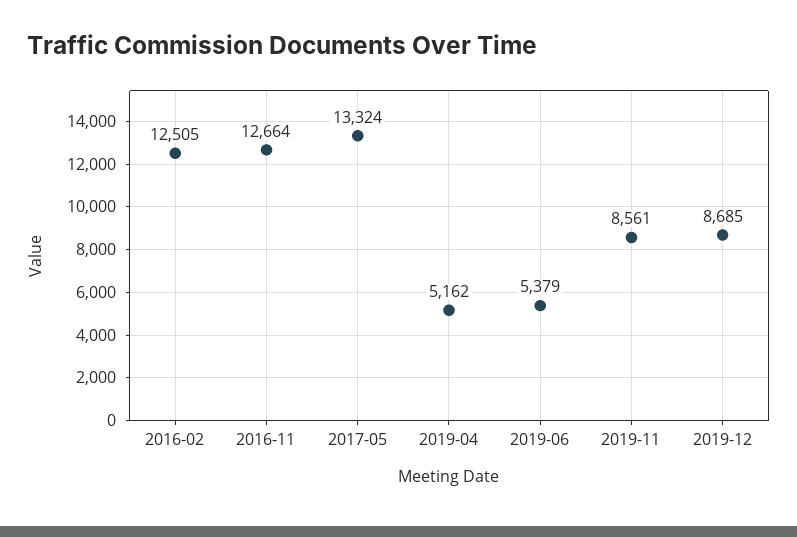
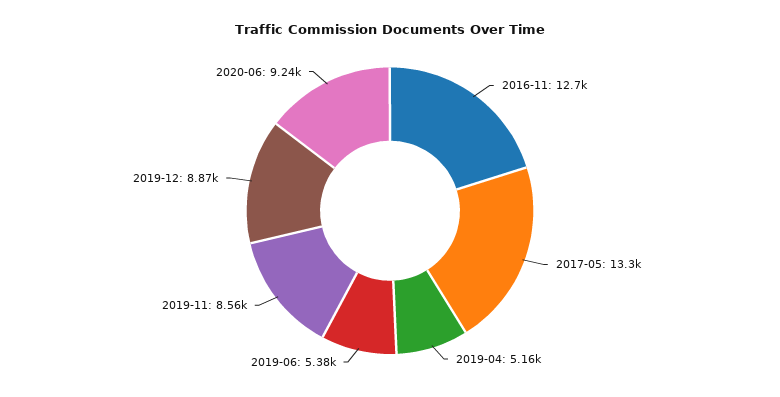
2016-02: 12505 -> none
2019-12: 8685 -> 8870
2020-06: none -> 9240

